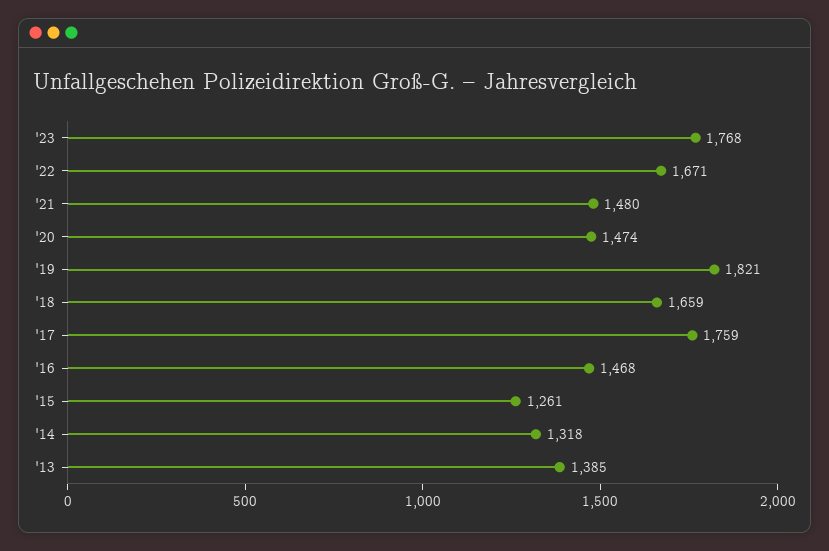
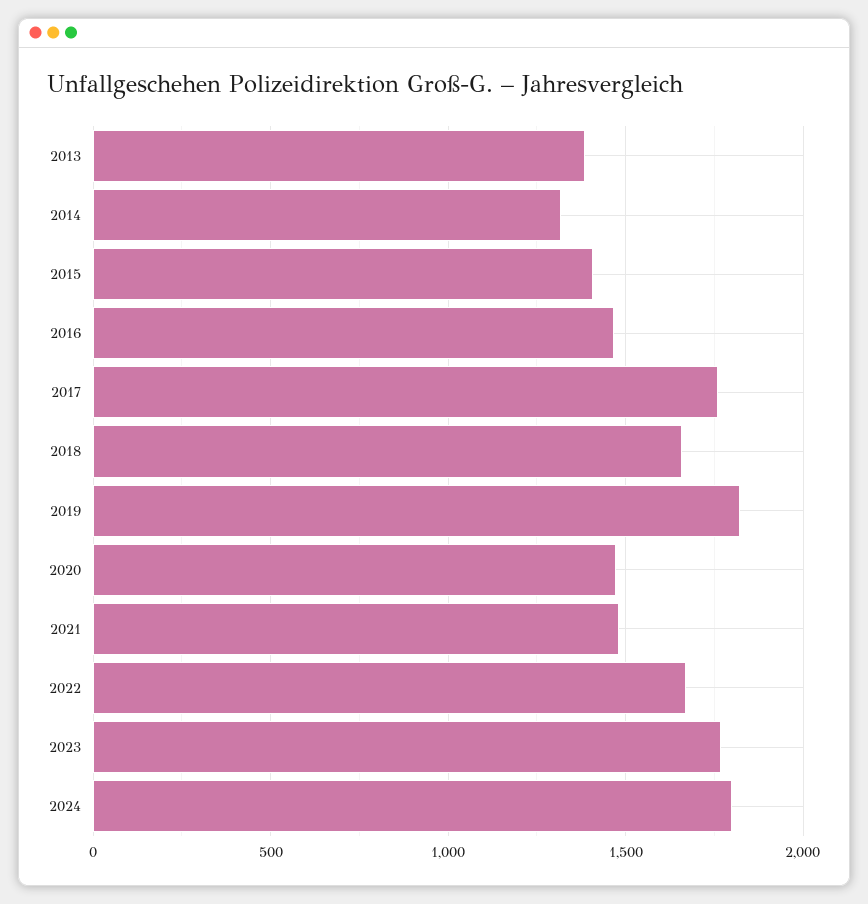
'15: 1261 -> 1400
2024: none -> 1800

